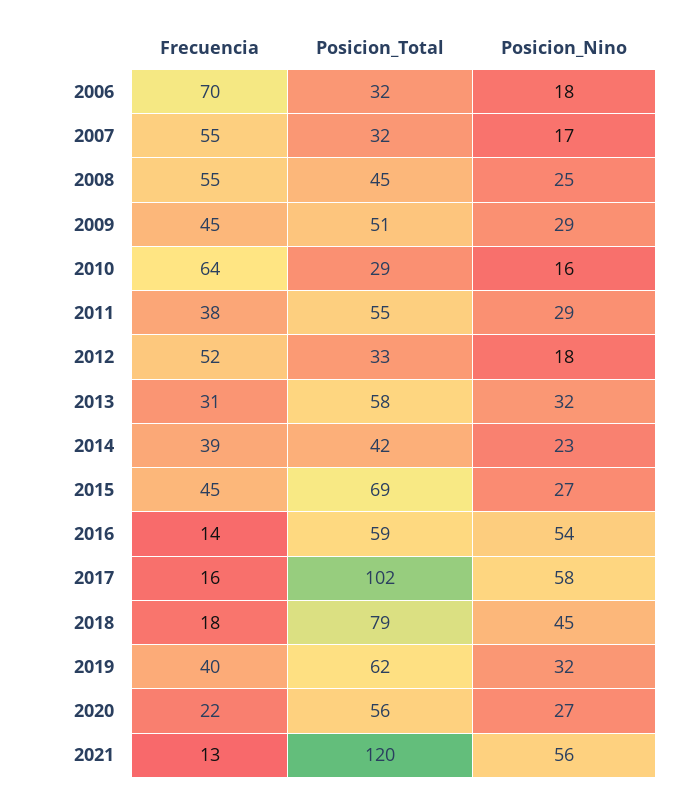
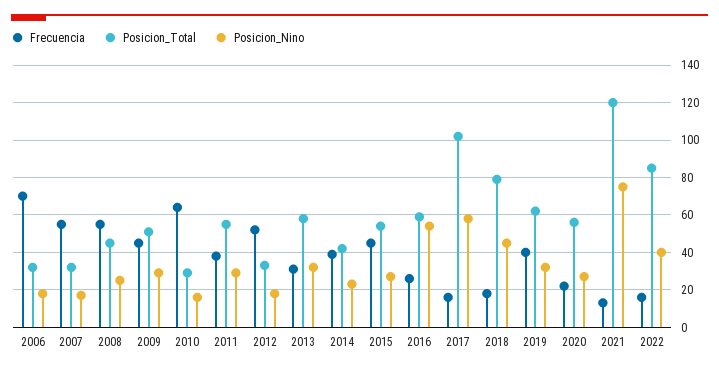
Posicion_Total, 2015: 69 -> 55
Frecuencia, 2016: 14 -> 25
Posicion_Nino, 2021: 56 -> 75
Frecuencia, 2022: none -> 15
Posicion_Total, 2022: none -> 85
Posicion_Nino, 2022: none -> 40

